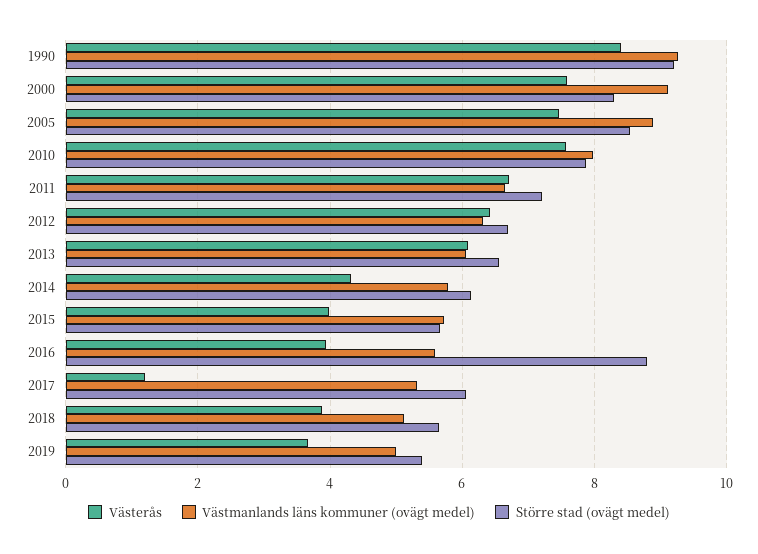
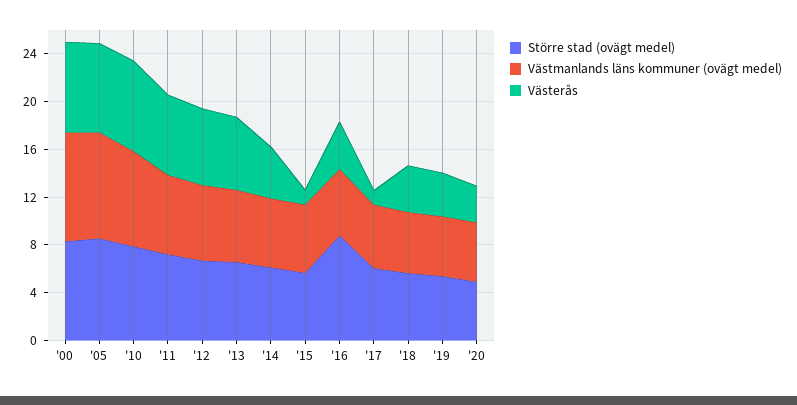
Västerås, 1990: 8.4 -> none
Västmanlands läns kommuner (ovägt medel), 1990: 9.2 -> none
Större stad (ovägt medel), 1990: 9.2 -> none
Västerås, 2015: 4 -> 1
Större stad (ovägt medel), '20: none -> 5
Västmanlands läns kommuner (ovägt medel), '20: none -> 5
Västerås, '20: none -> 3

